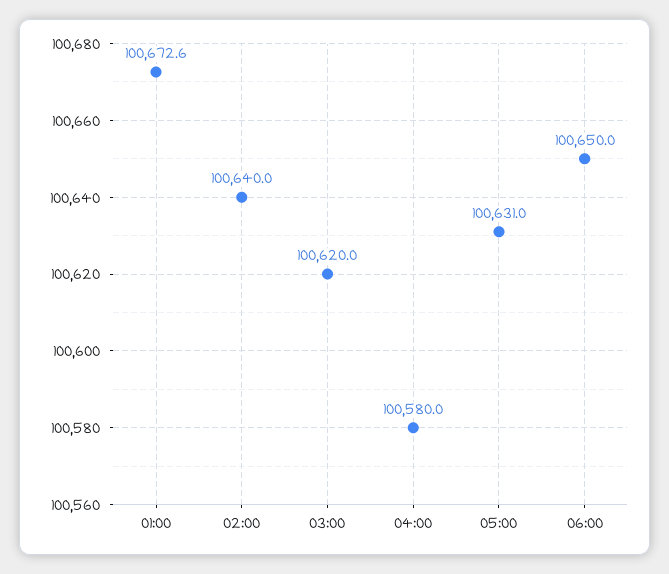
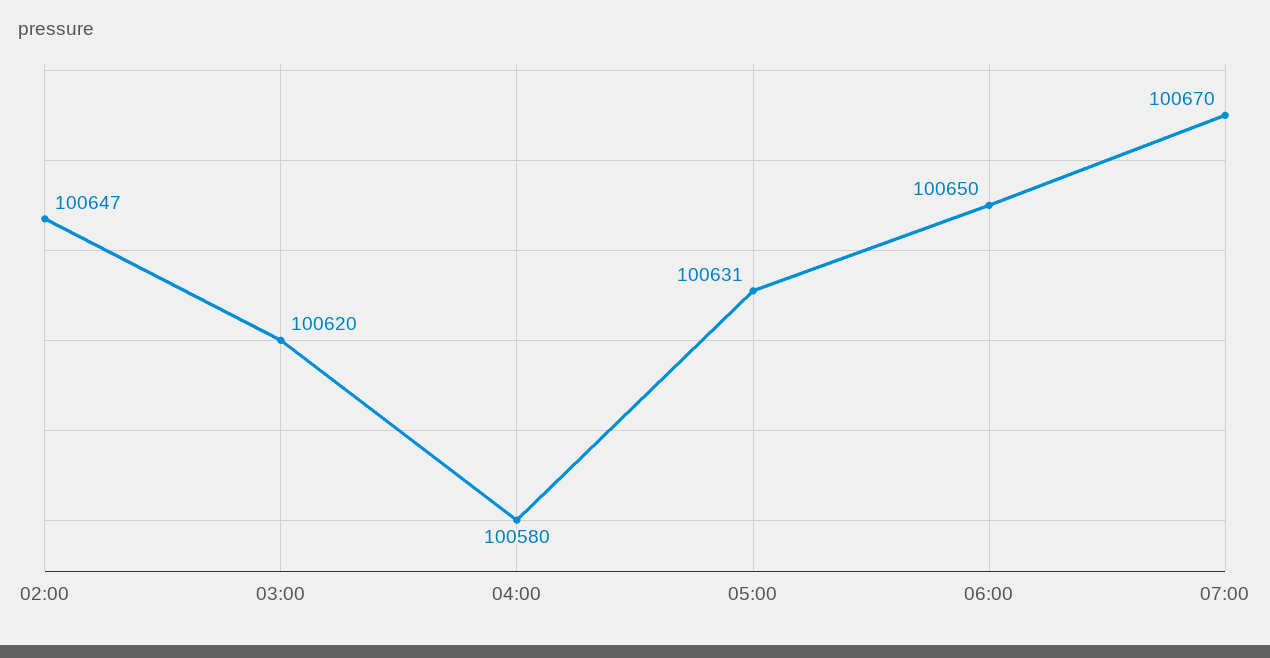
01:00: 100672.6 -> none
02:00: 100640 -> 100647
07:00: none -> 100670

